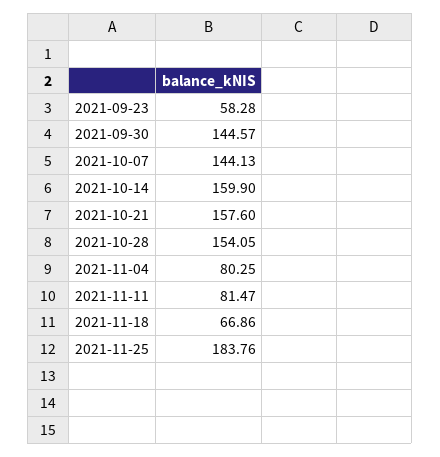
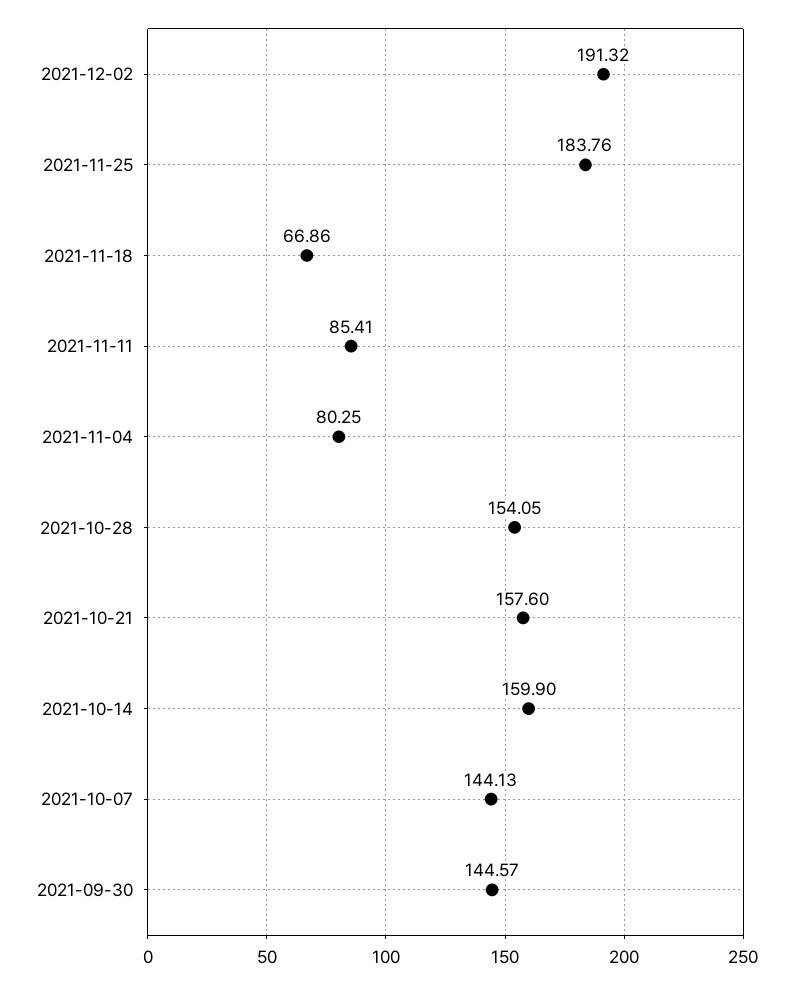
2021-09-23: 58.28 -> none
2021-11-11: 81.47 -> 85.41
2021-12-02: none -> 191.32

